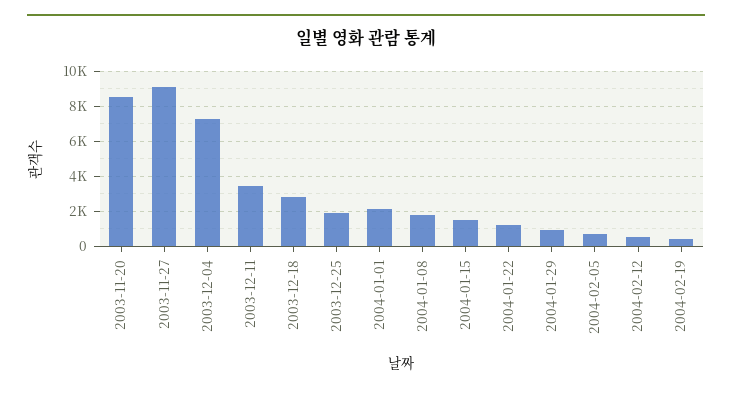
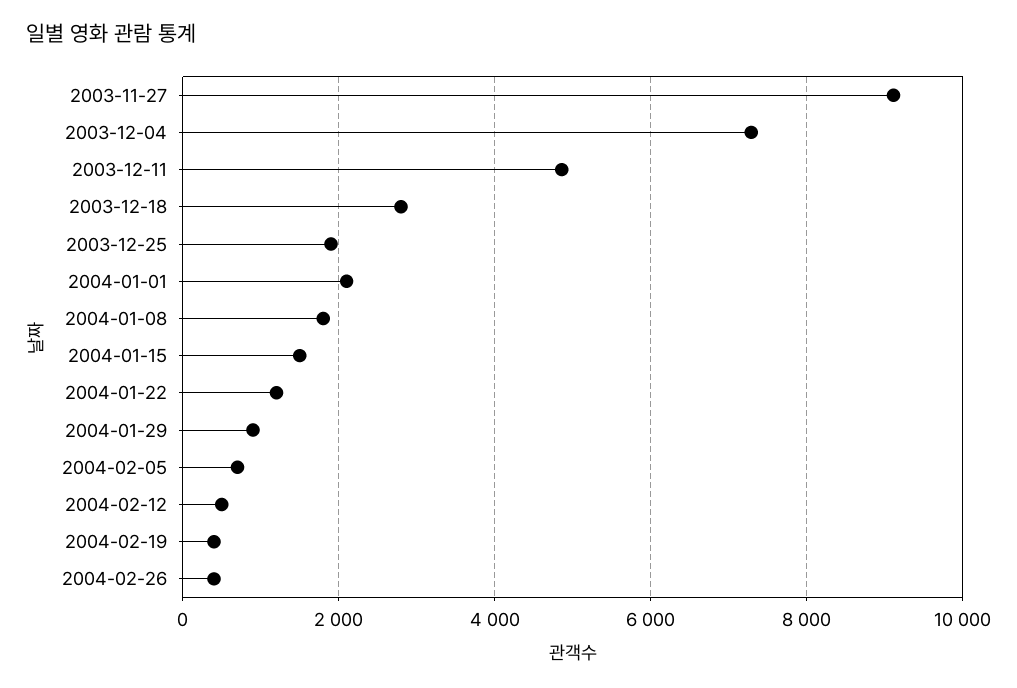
2003-11-20: 8500 -> none
2003-12-11: 3500 -> 4800
2004-02-26: none -> 400

